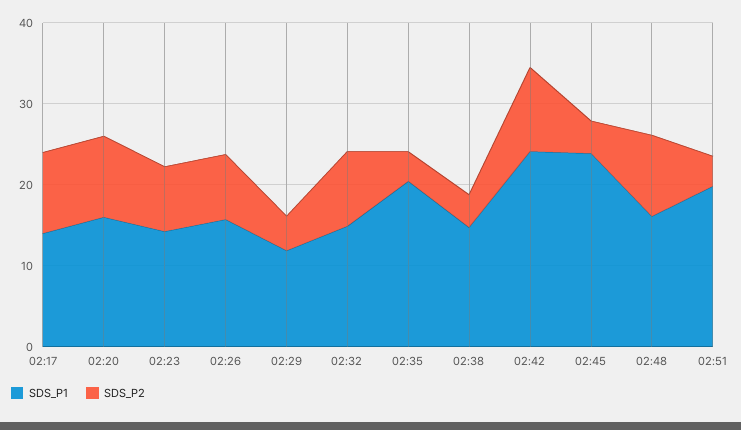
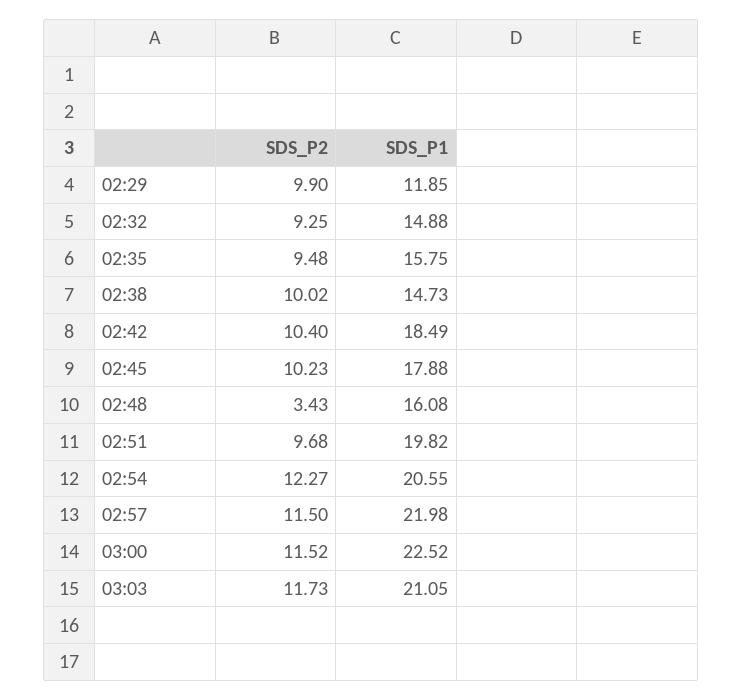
SDS_P1, 02:17: 14 -> none
SDS_P2, 02:17: 10 -> none
SDS_P1, 02:20: 16 -> none
SDS_P2, 02:20: 10 -> none
SDS_P1, 02:23: 14 -> none
SDS_P2, 02:23: 8 -> none
SDS_P1, 02:26: 16 -> none
SDS_P2, 02:26: 8 -> none
SDS_P2, 02:29: 4 -> 9.9
SDS_P1, 02:35: 20 -> 15.75
SDS_P2, 02:35: 4 -> 9.48
SDS_P2, 02:38: 4 -> 10.02
SDS_P1, 02:42: 24 -> 18.49
SDS_P1, 02:45: 24 -> 17.88
SDS_P2, 02:45: 4 -> 10.23
SDS_P2, 02:48: 10 -> 3.43
SDS_P2, 02:51: 4 -> 9.68
SDS_P2, 02:54: none -> 12.27
SDS_P1, 02:54: none -> 20.55
SDS_P2, 02:57: none -> 11.5
SDS_P1, 02:57: none -> 21.98
SDS_P2, 03:00: none -> 11.52
SDS_P1, 03:00: none -> 22.52
SDS_P2, 03:03: none -> 11.73
SDS_P1, 03:03: none -> 21.05

